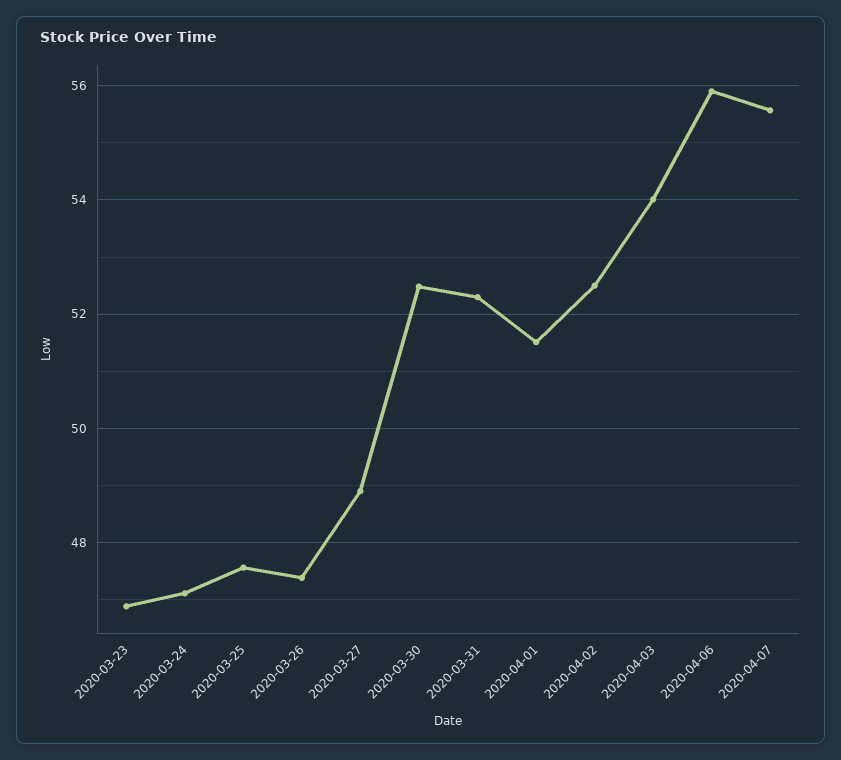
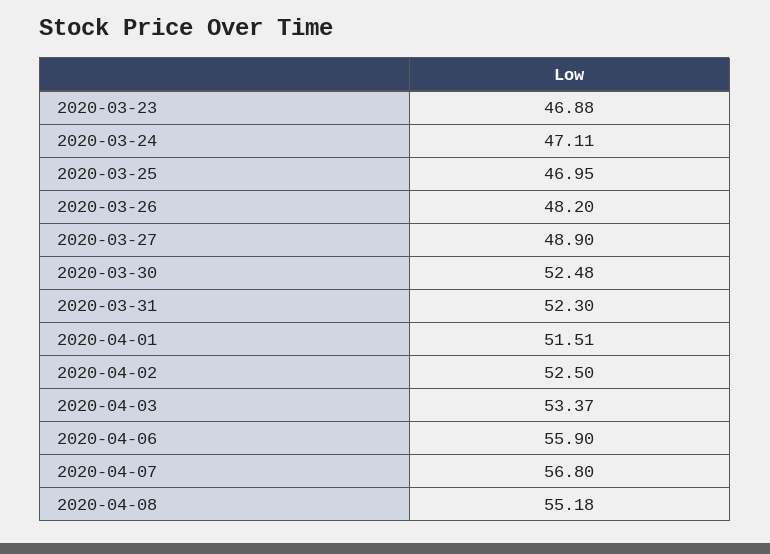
2020-03-25: 47.6 -> 46.95
2020-03-26: 47.4 -> 48.2
2020-04-03: 54 -> 53.37
2020-04-07: 55.6 -> 56.8
2020-04-08: none -> 55.18

